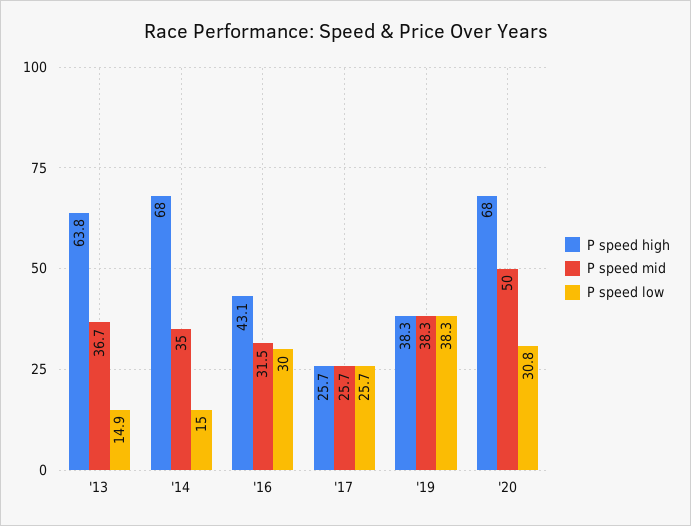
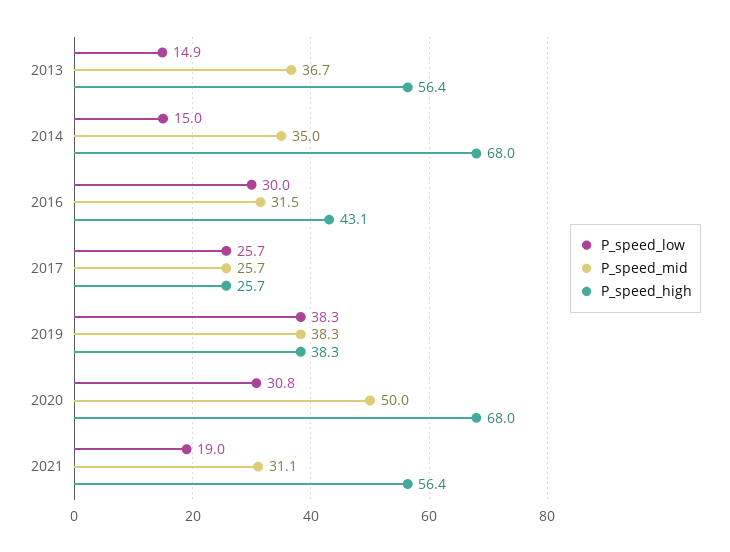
P speed high, '13: 63.8 -> 56.4
P speed low, 2021: none -> 19
P speed mid, 2021: none -> 31.1
P speed high, 2021: none -> 56.4

